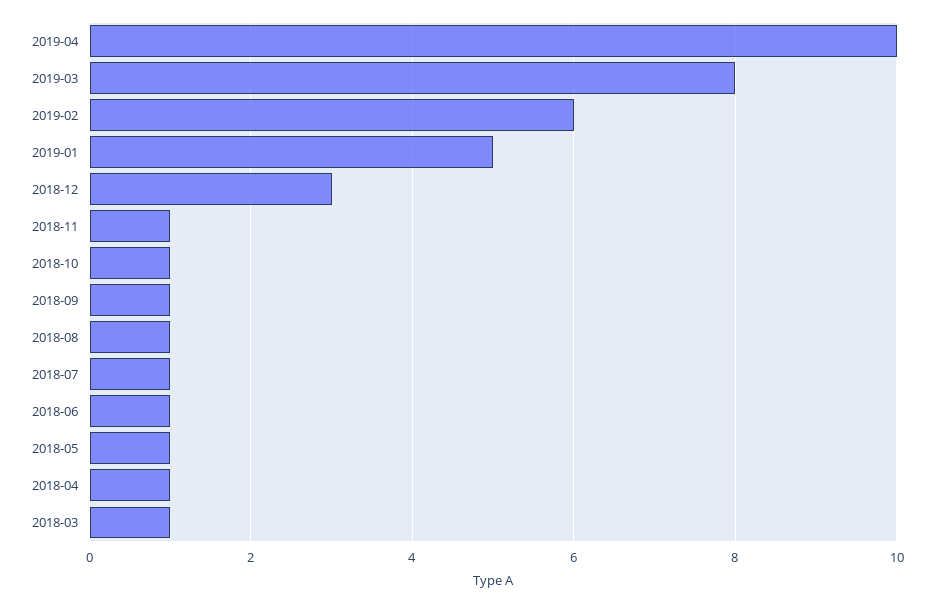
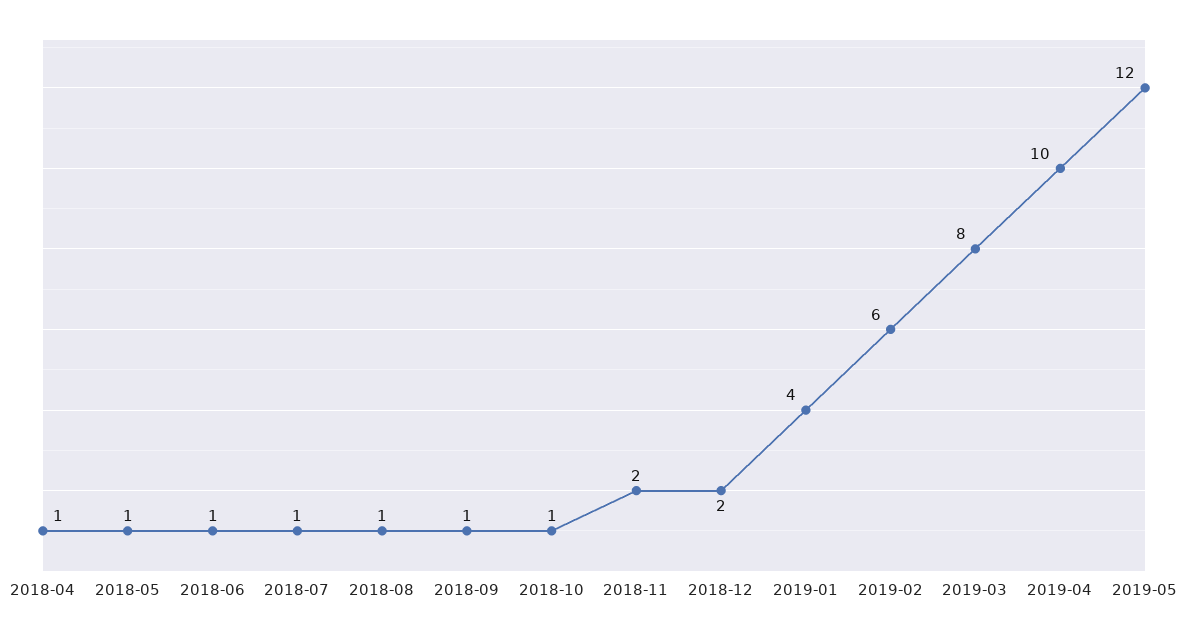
2019-01: 5 -> 4
2018-12: 3 -> 2
2018-11: 1 -> 2
2018-03: 1 -> none
2019-05: none -> 12

